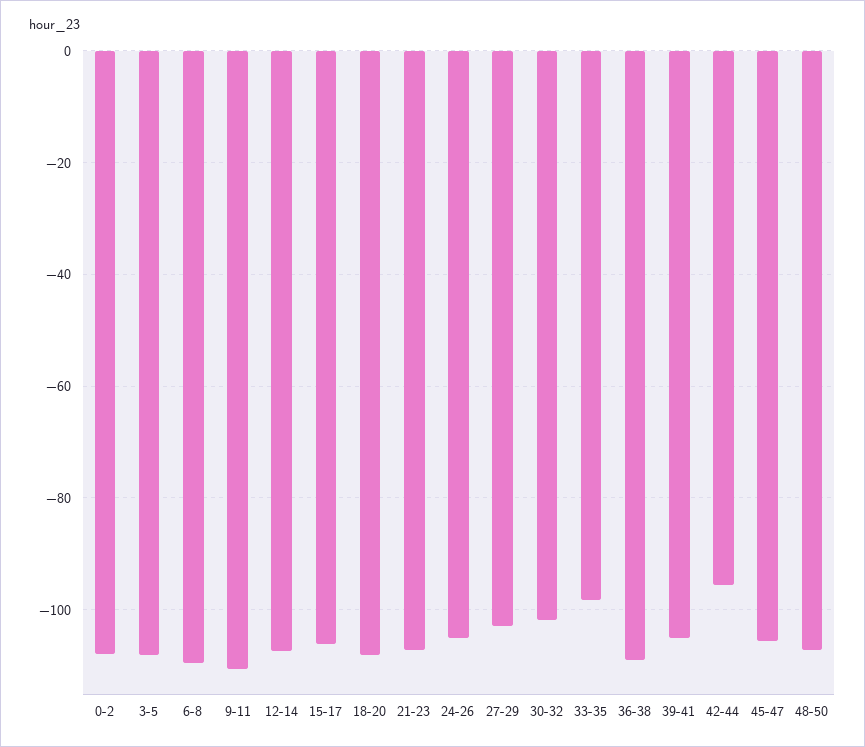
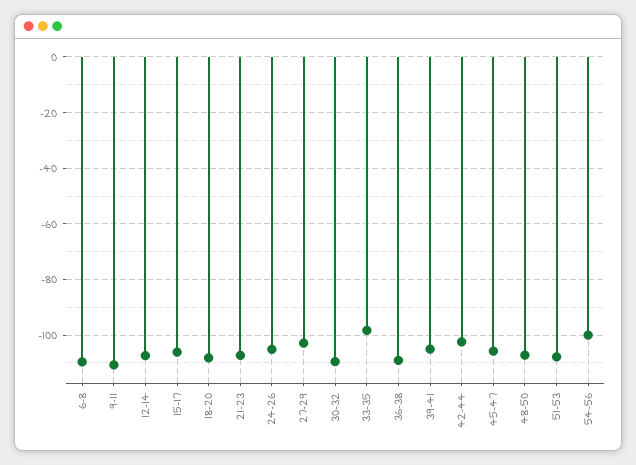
0-2: -108 -> none
3-5: -108 -> none
30-32: -102 -> -110
42-44: -96 -> -102.5
51-53: none -> -107.5
54-56: none -> -100

